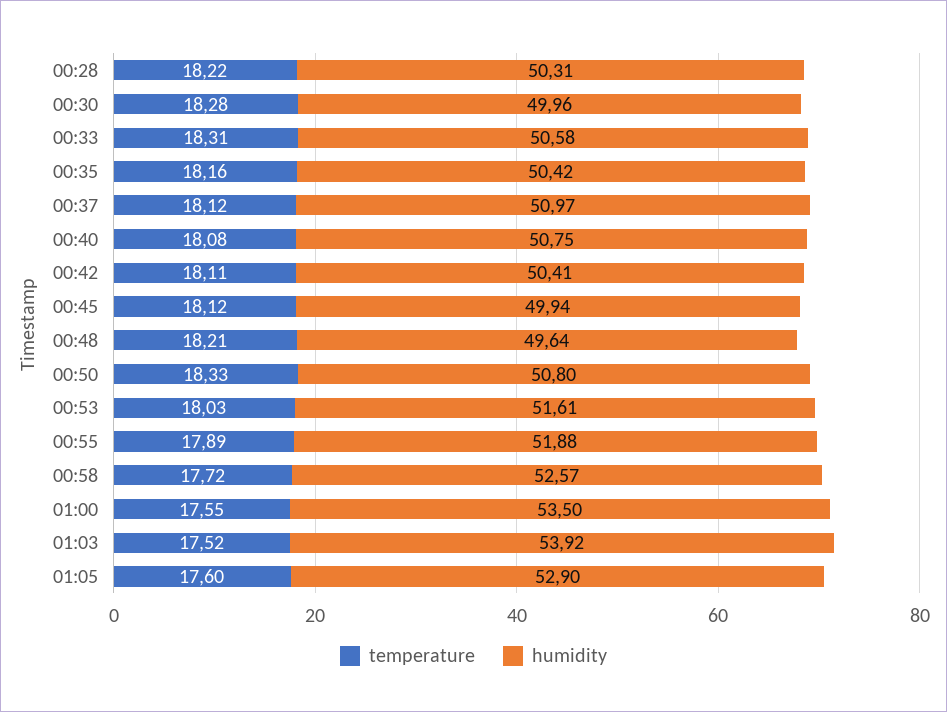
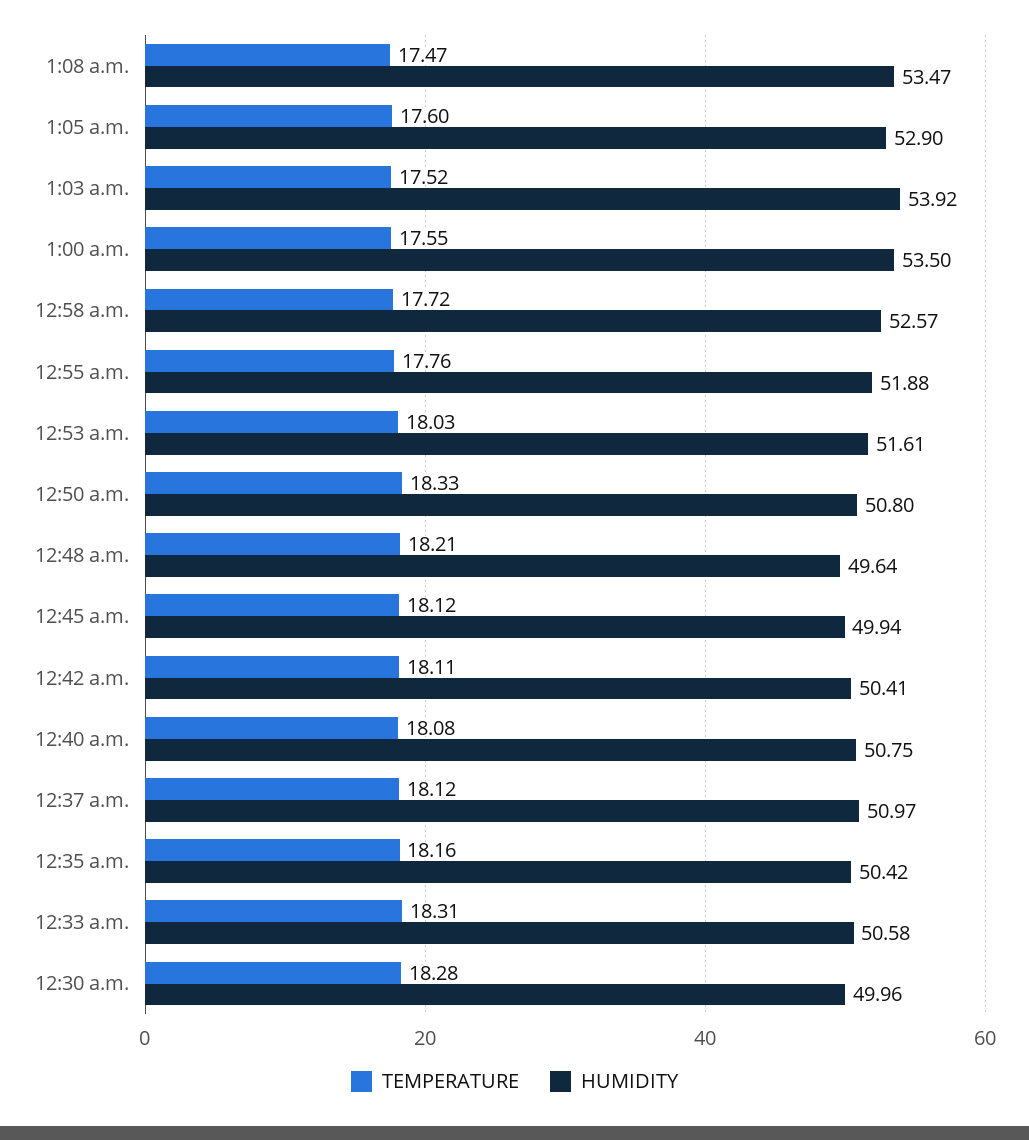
temperature, 00:28: 18.22 -> none
humidity, 00:28: 50.31 -> none
temperature, 00:55: 17.89 -> 17.76
temperature, 1:08 a.m.: none -> 17.47
humidity, 1:08 a.m.: none -> 53.47

